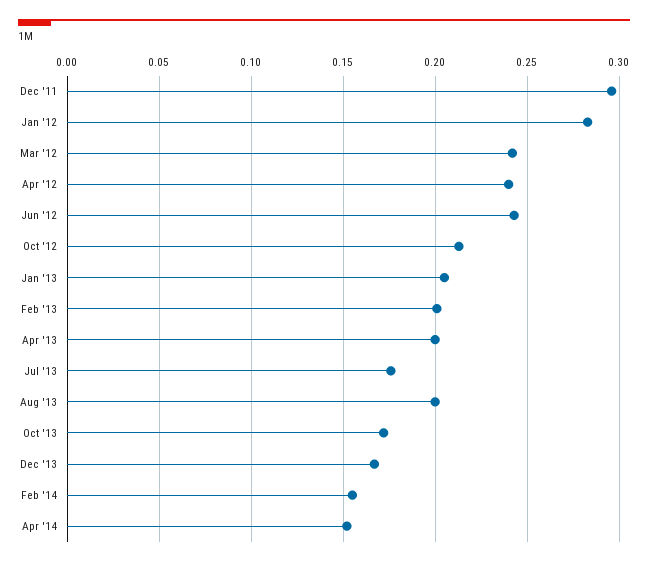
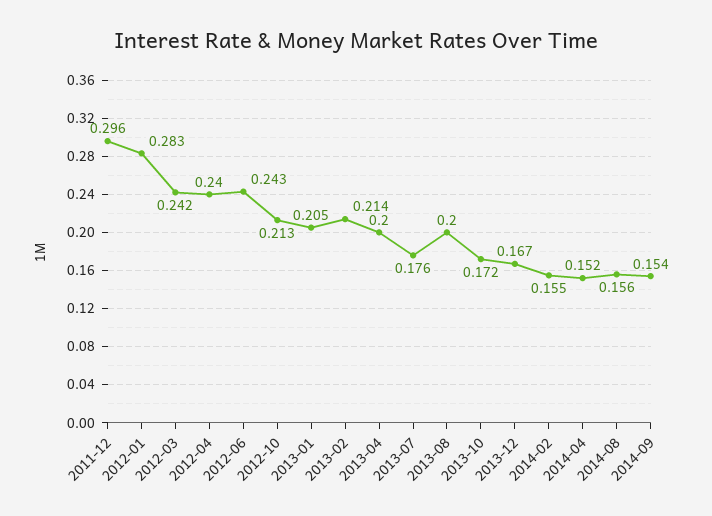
Feb '13: 0.2 -> 0.214
2014-08: none -> 0.156
2014-09: none -> 0.154

